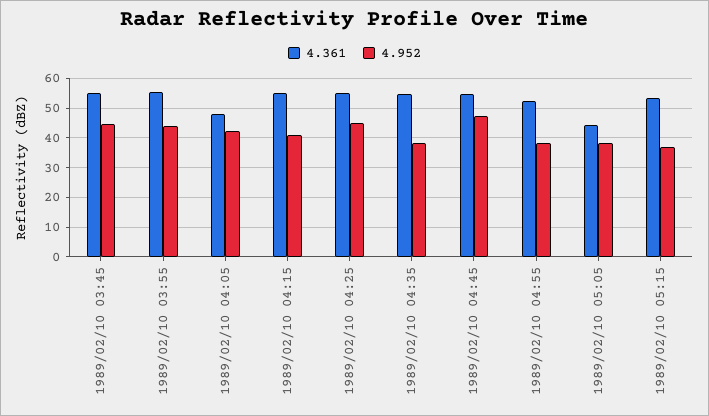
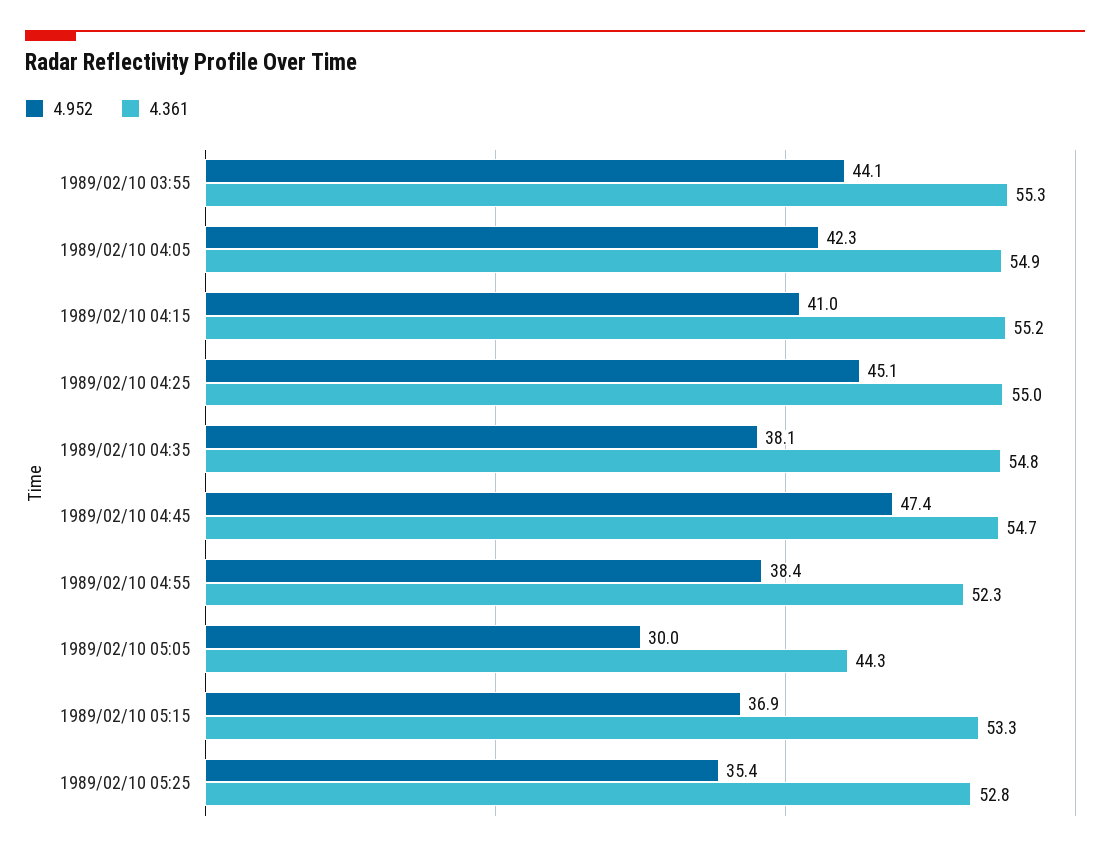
4.361, 1989/02/10 03:45: 55 -> none
4.952, 1989/02/10 03:45: 45 -> none
4.361, 1989/02/10 04:05: 47.5 -> 54.9
4.952, 1989/02/10 05:05: 37.5 -> 30
4.952, 1989/02/10 05:25: none -> 35.4
4.361, 1989/02/10 05:25: none -> 52.8

